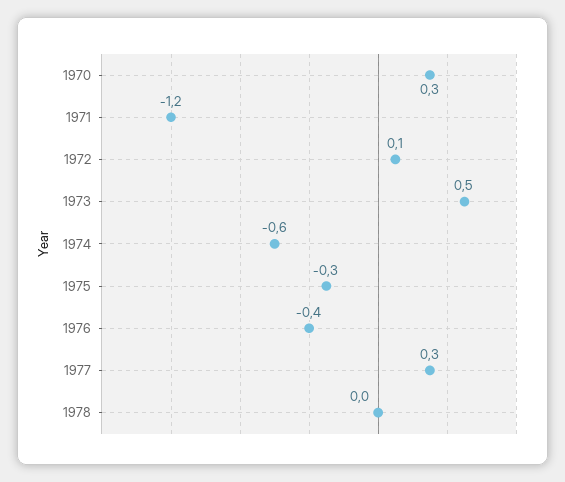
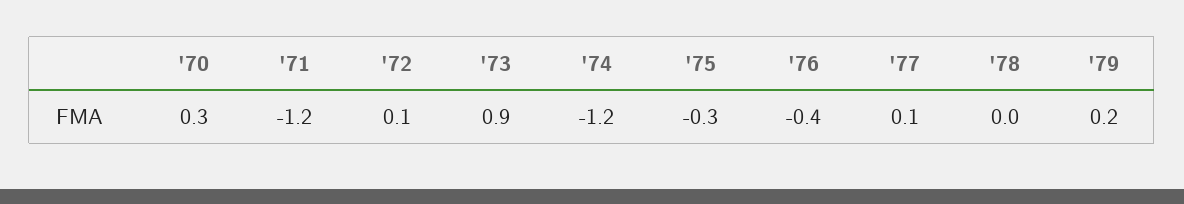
1973: 0.5 -> 0.9
1974: -0.6 -> -1.2
1977: 0.3 -> 0.1
'79: none -> 0.2

